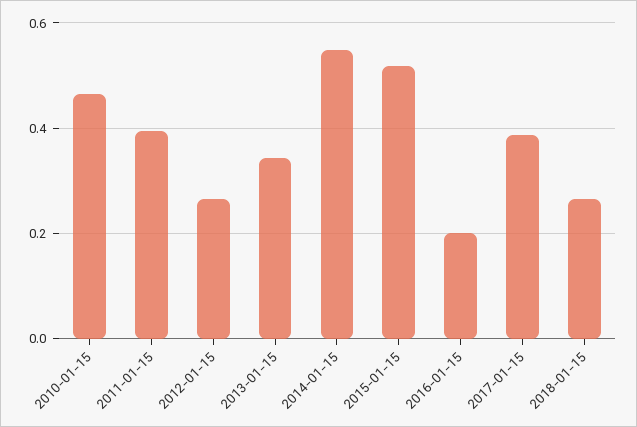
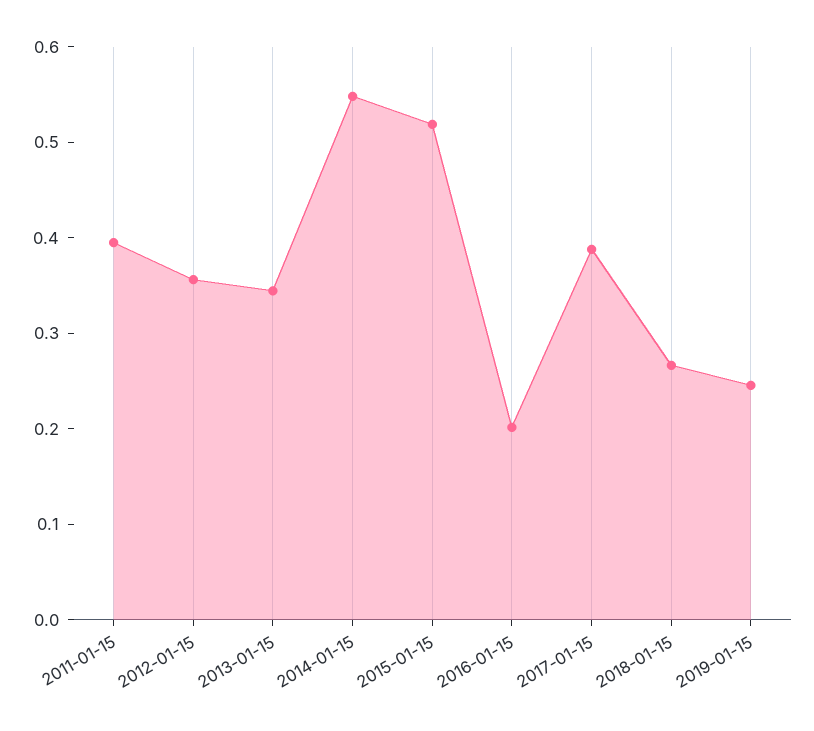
2010-01-15: 0.46 -> none
2012-01-15: 0.26 -> 0.36
2019-01-15: none -> 0.24

